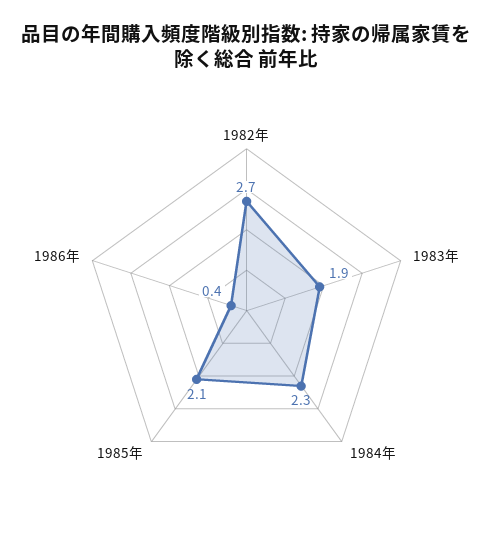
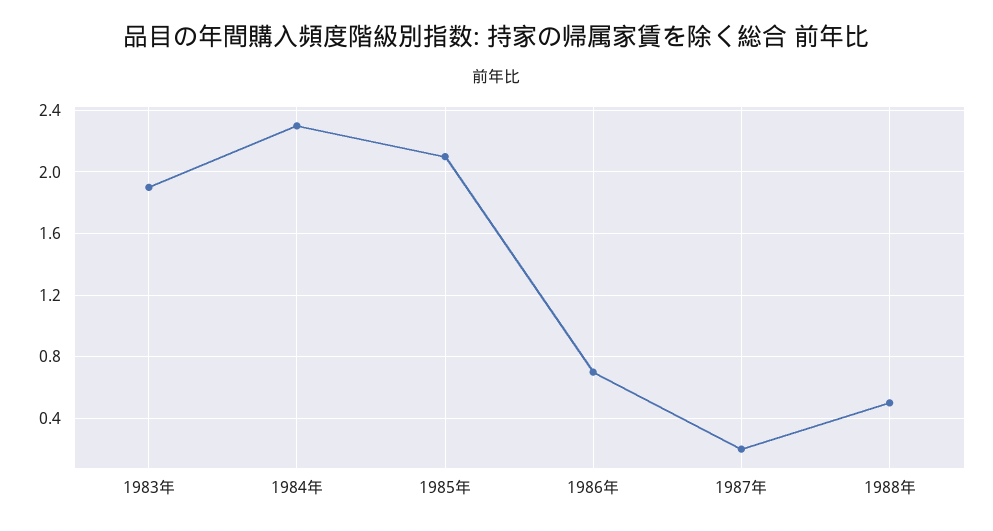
1982年: 2.7 -> none
1986年: 0.4 -> 0.7
1987年: none -> 0.2
1988年: none -> 0.5

